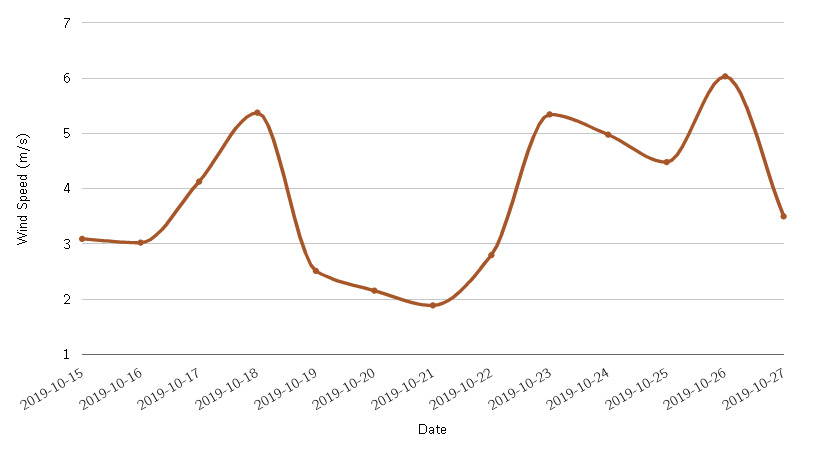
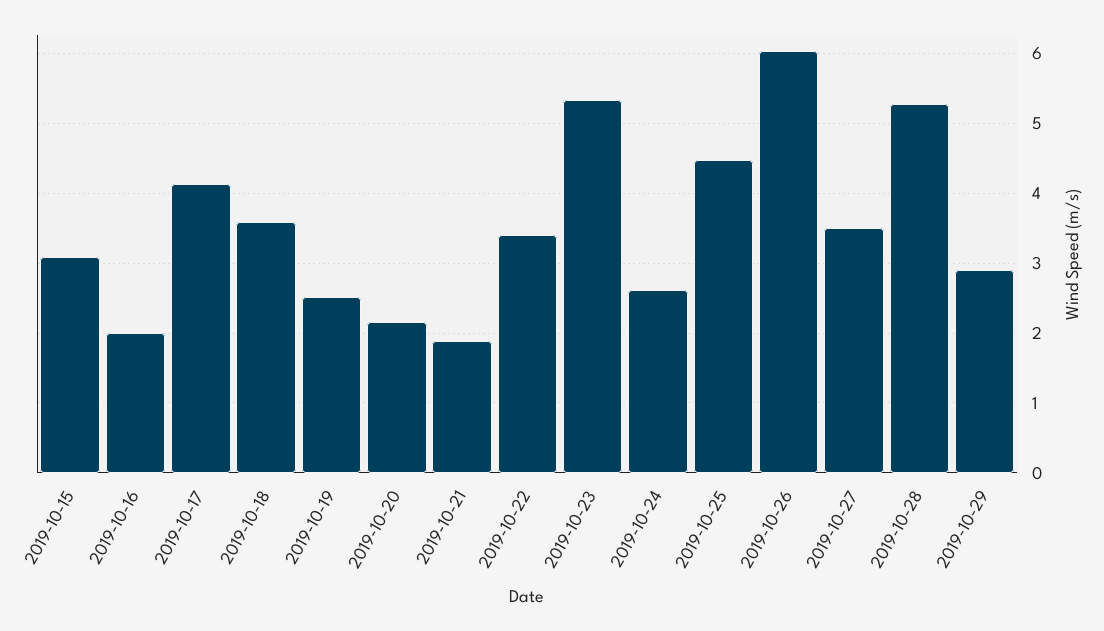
2019-10-16: 3 -> 2
2019-10-18: 5.4 -> 3.6
2019-10-22: 2.8 -> 3.4
2019-10-24: 5 -> 2.6
2019-10-28: none -> 5.3
2019-10-29: none -> 2.9

